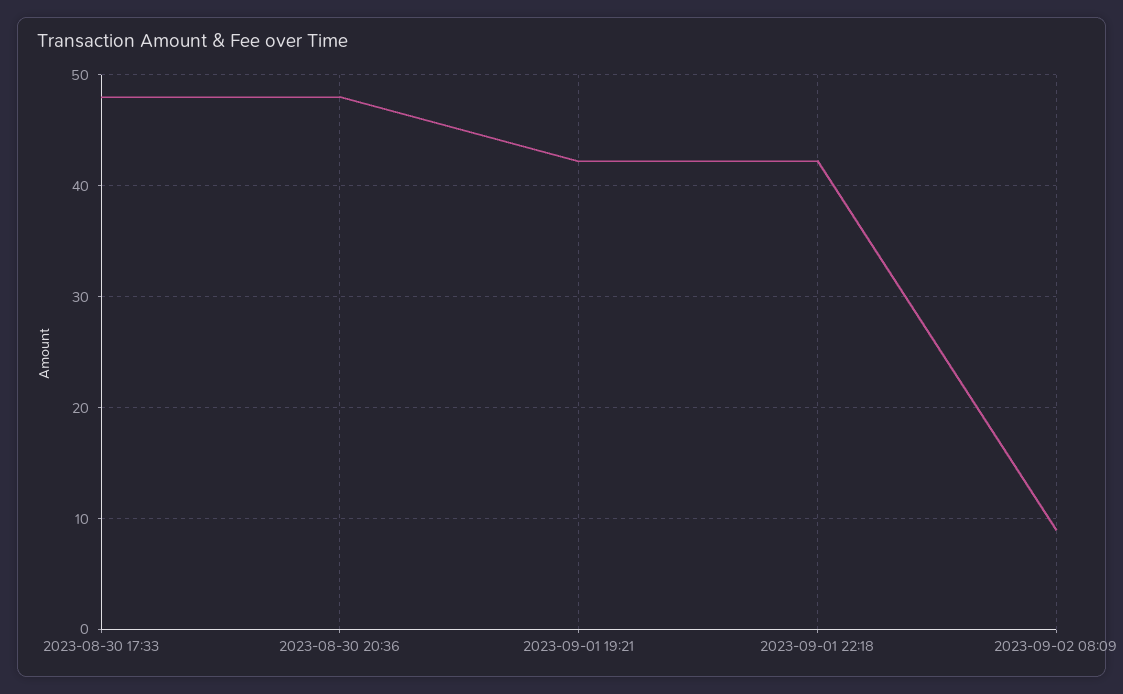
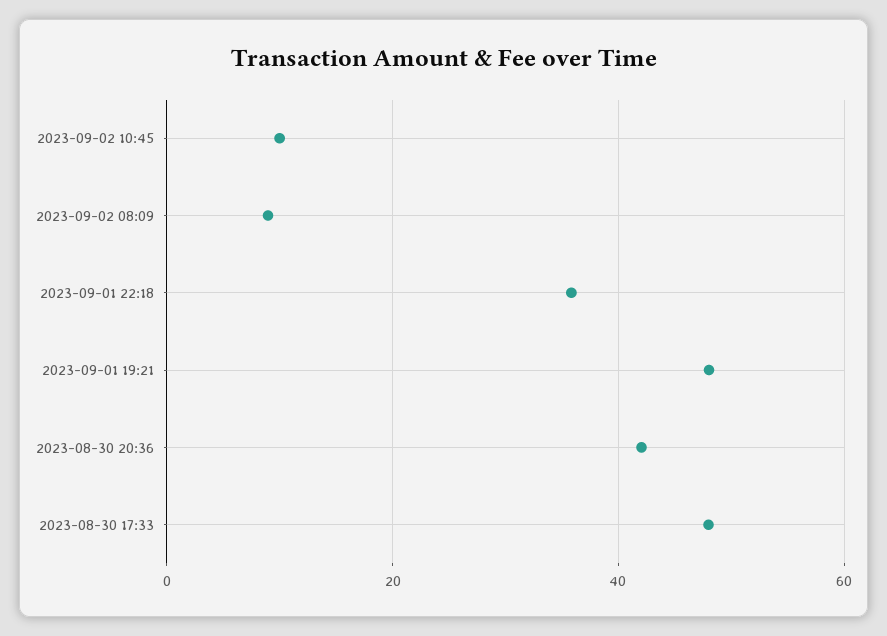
2023-08-30 20:36: 48 -> 42
2023-09-01 19:21: 42 -> 48
2023-09-01 22:18: 42 -> 36
2023-09-02 10:45: none -> 10

